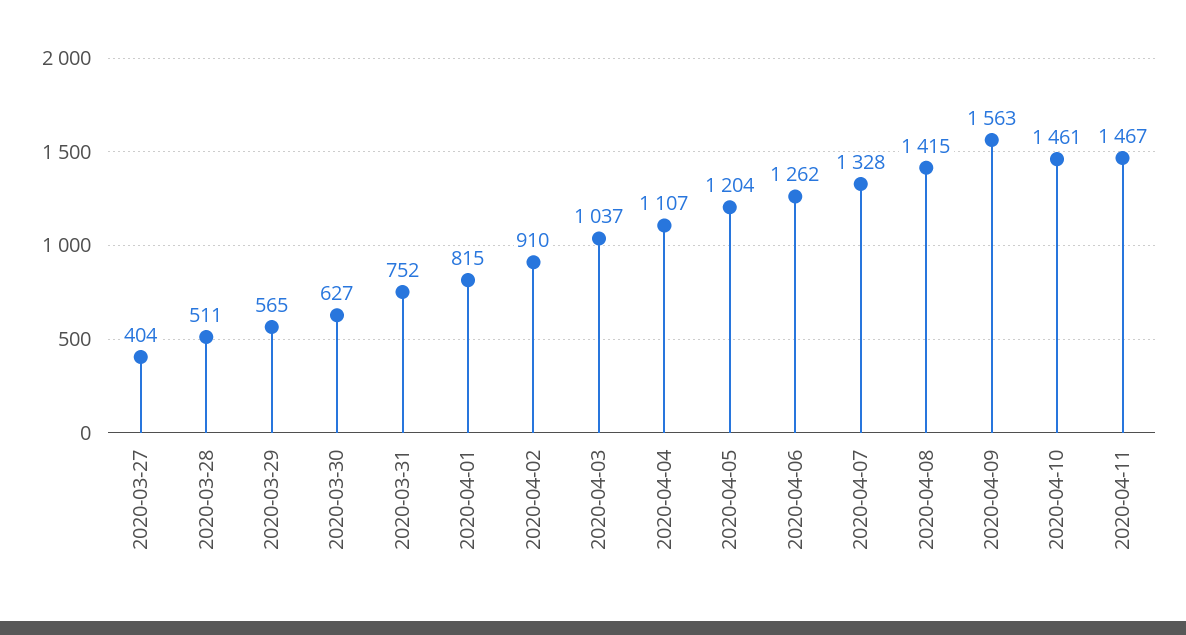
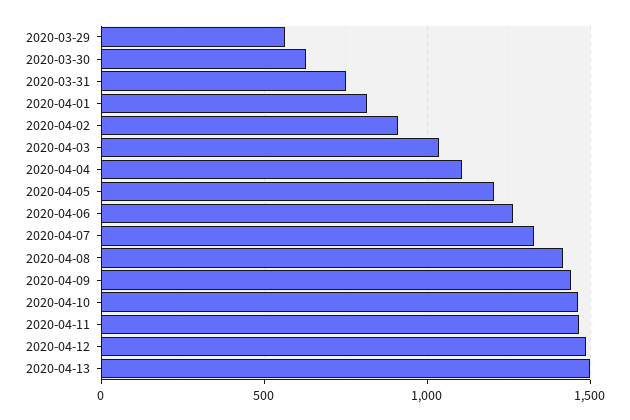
2020-03-27: 404 -> none
2020-03-28: 511 -> none
2020-04-09: 1563 -> 1450
2020-04-12: none -> 1500
2020-04-13: none -> 1500

